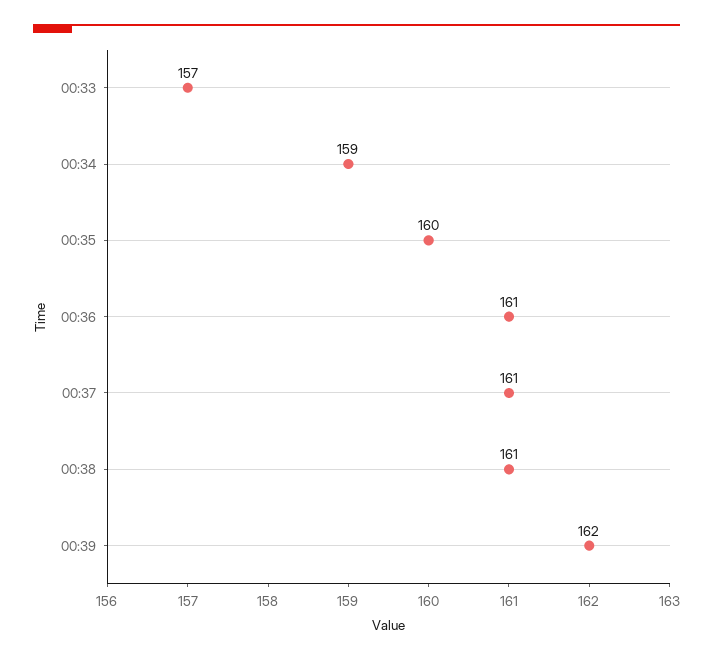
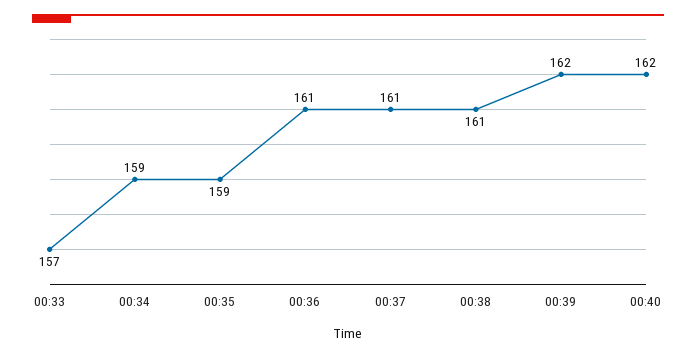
00:35: 160 -> 159
00:40: none -> 162

